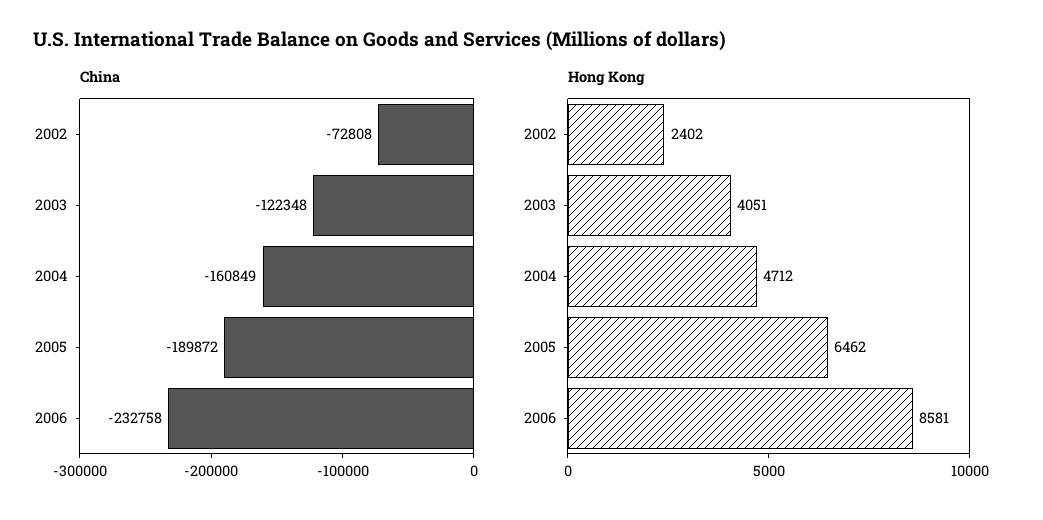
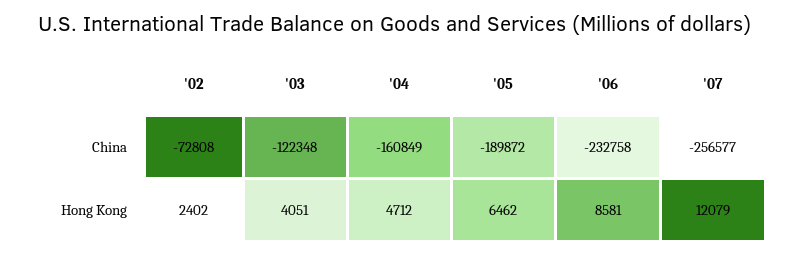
China, '07: none -> -256577
Hong Kong, '07: none -> 12079

